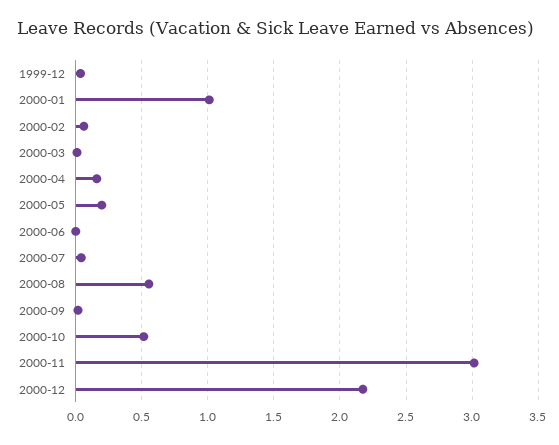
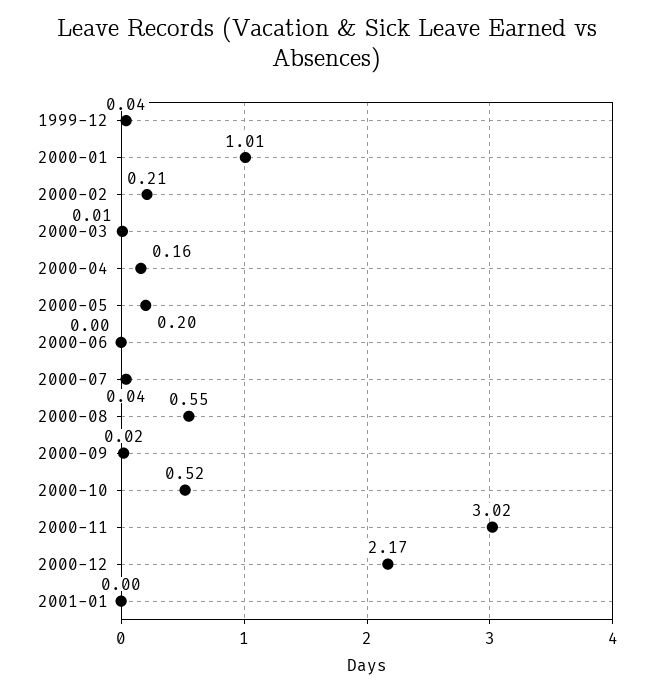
2000-02: 0.05 -> 0.21
2001-01: none -> 0

